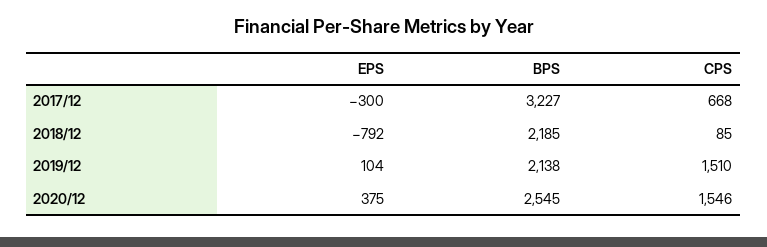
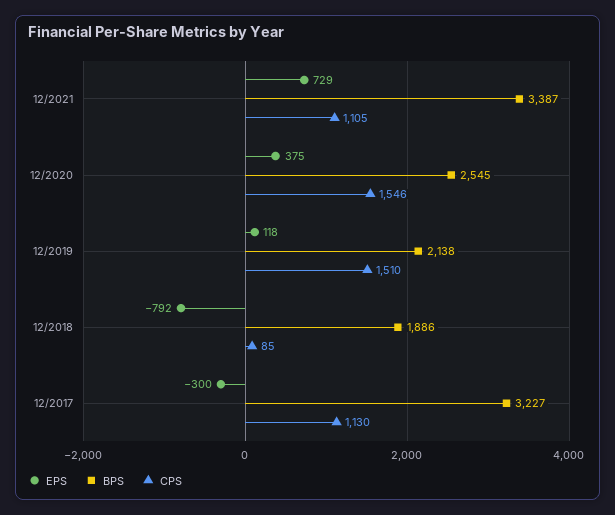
CPS, 2017/12: 668 -> 1130
BPS, 2018/12: 2185 -> 1886
EPS, 2019/12: 104 -> 118
EPS, 12/2021: none -> 729
BPS, 12/2021: none -> 3387
CPS, 12/2021: none -> 1105

